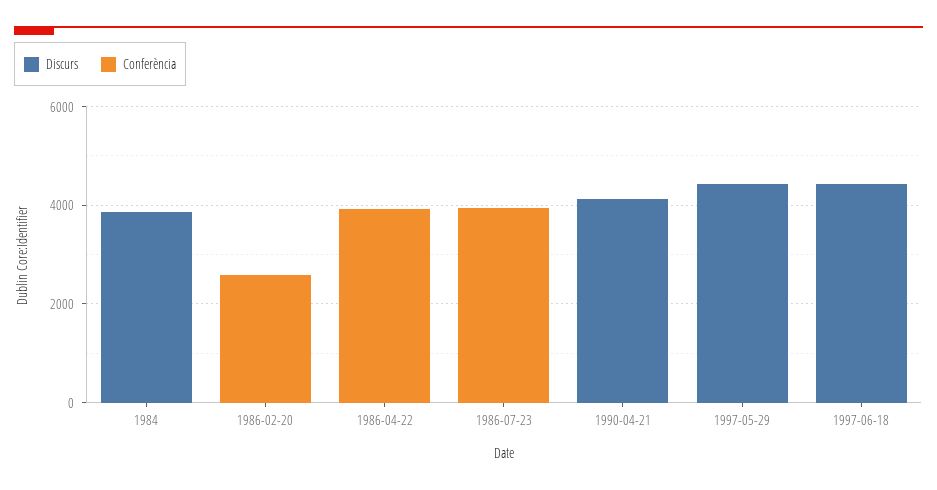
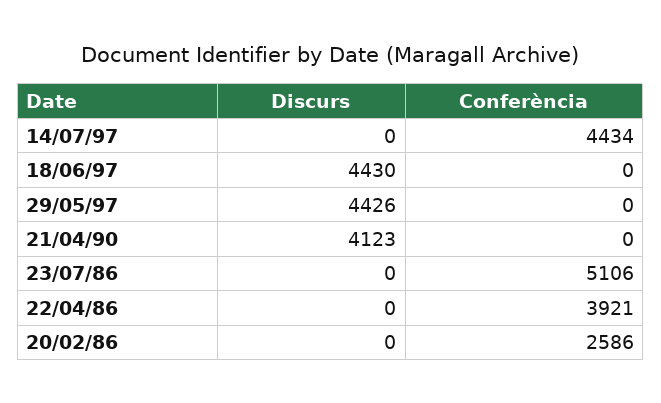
Discurs, 1984: 4000 -> none
Conferència, 1984: 0 -> none
Conferència, 1986-07-23: 4000 -> 5106
Discurs, 14/07/97: none -> 0
Conferència, 14/07/97: none -> 4434

